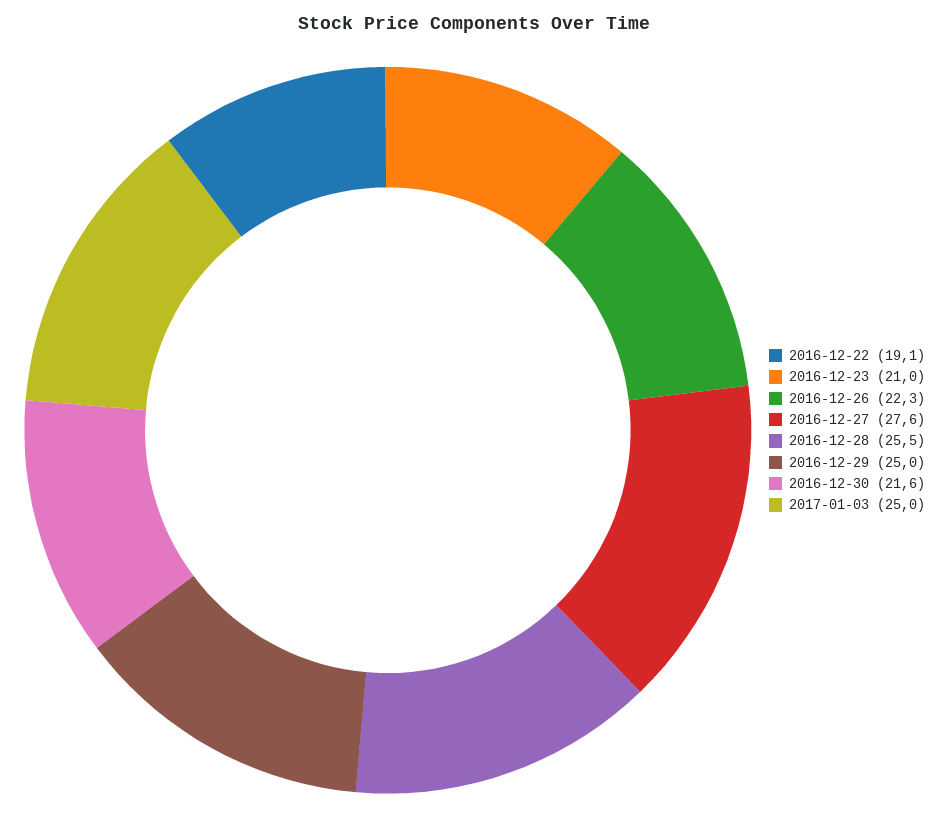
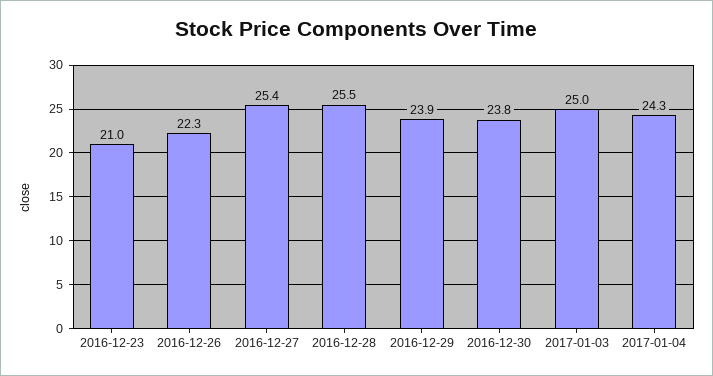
2016-12-22: 19.1 -> none
2016-12-27: 27.6 -> 25.4
2016-12-29: 25 -> 23.9
2016-12-30: 21.6 -> 23.8
2017-01-04: none -> 24.3

